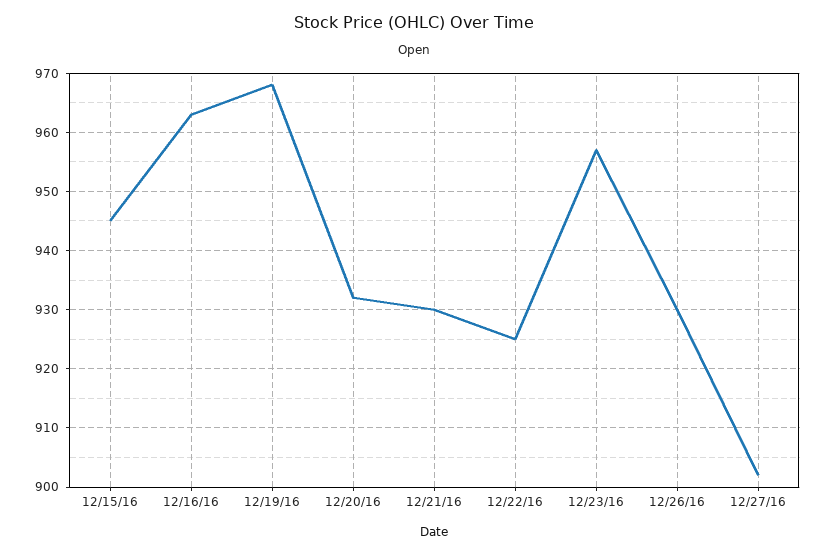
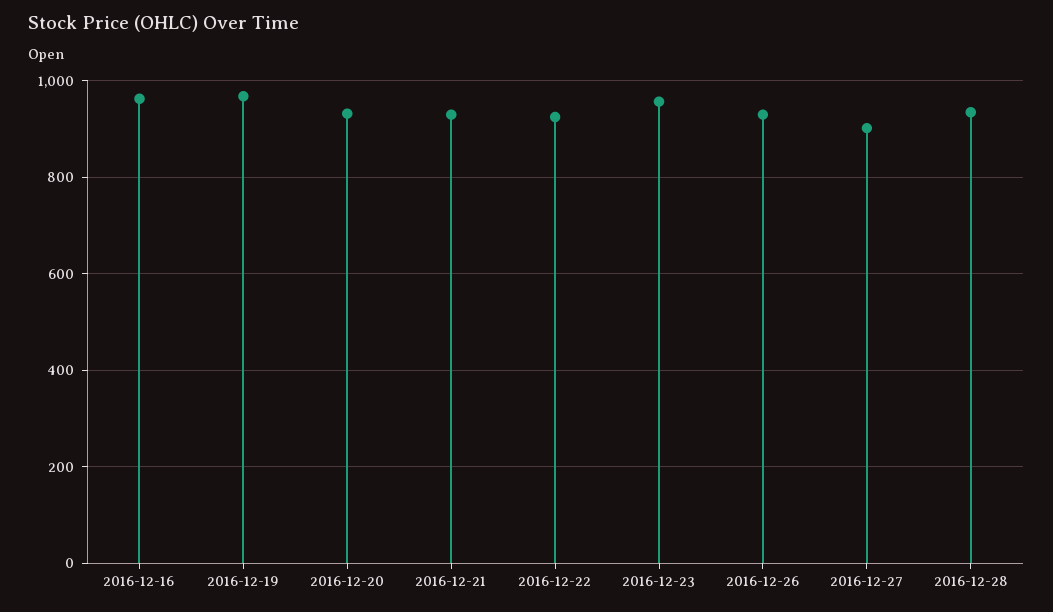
12/15/16: 945 -> none
2016-12-28: none -> 940

